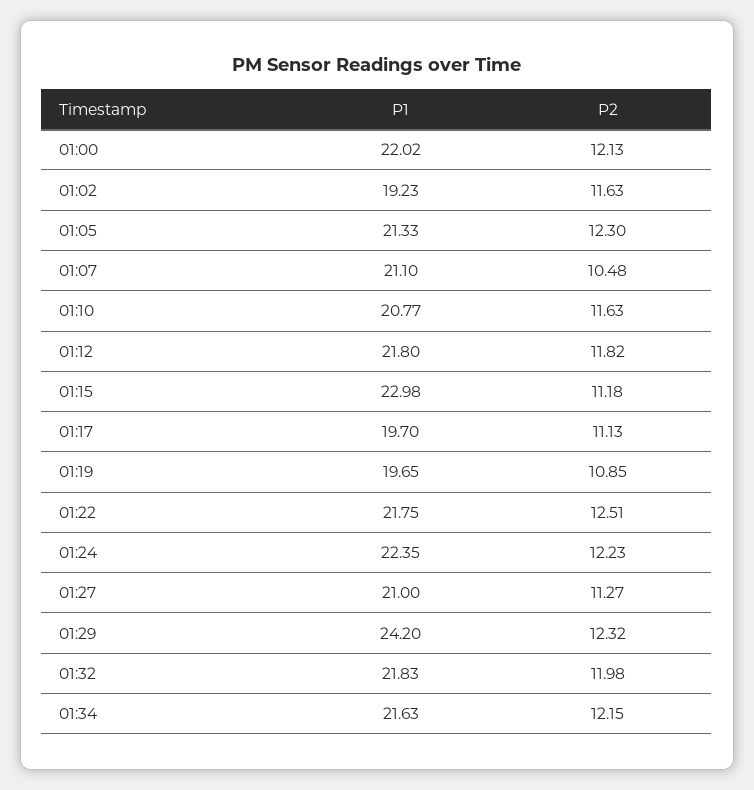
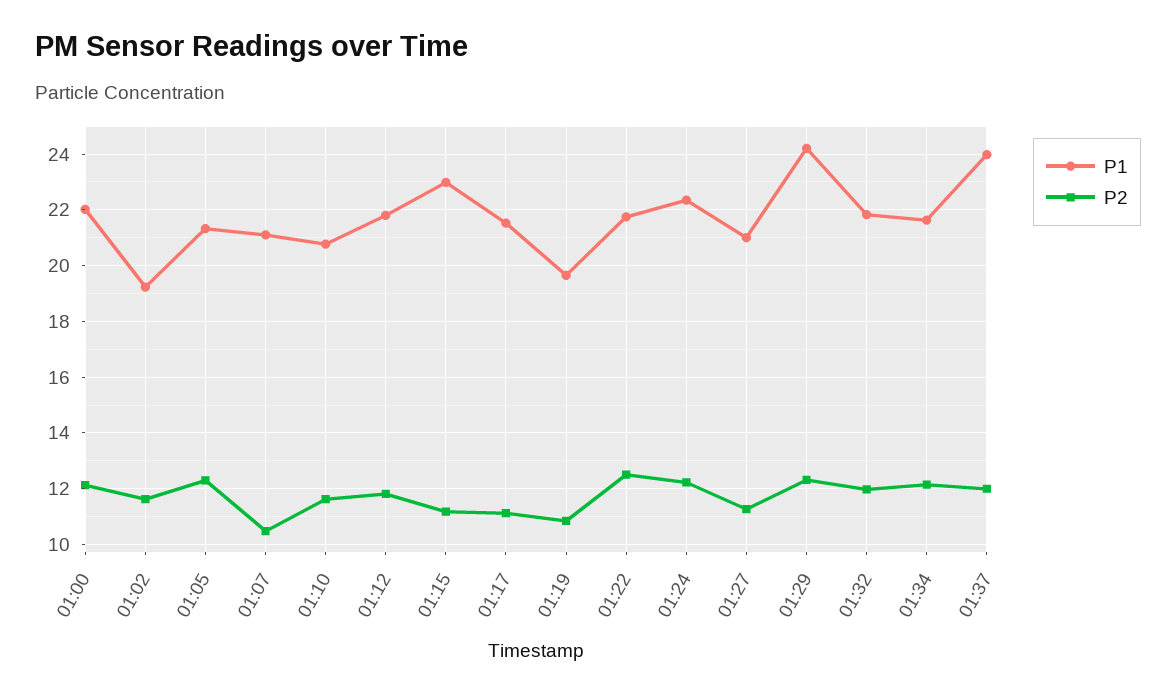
P1, 01:17: 19.7 -> 21.5
P1, 01:37: none -> 24
P2, 01:37: none -> 12

